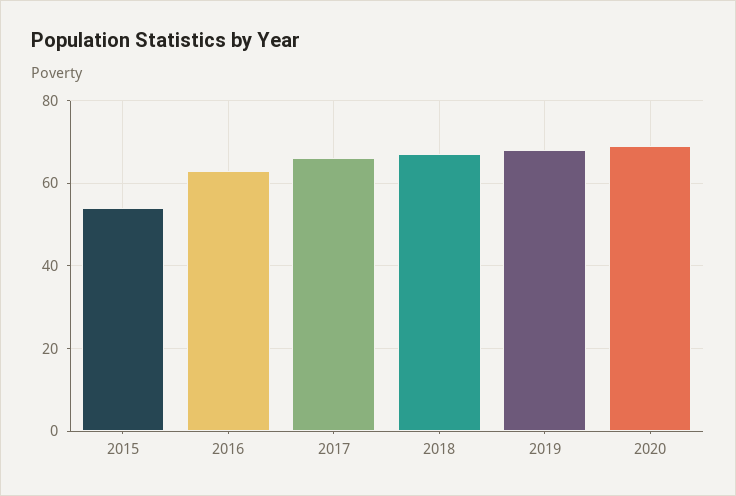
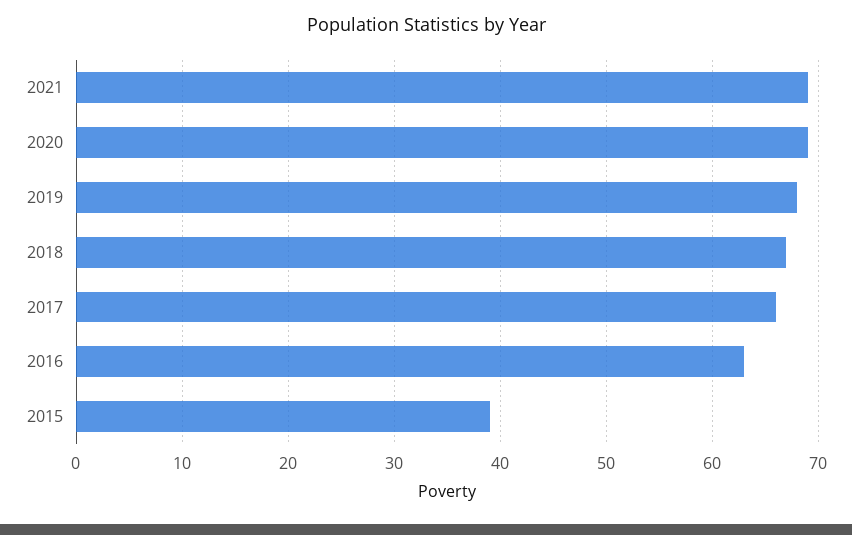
2015: 55 -> 39
2021: none -> 69

